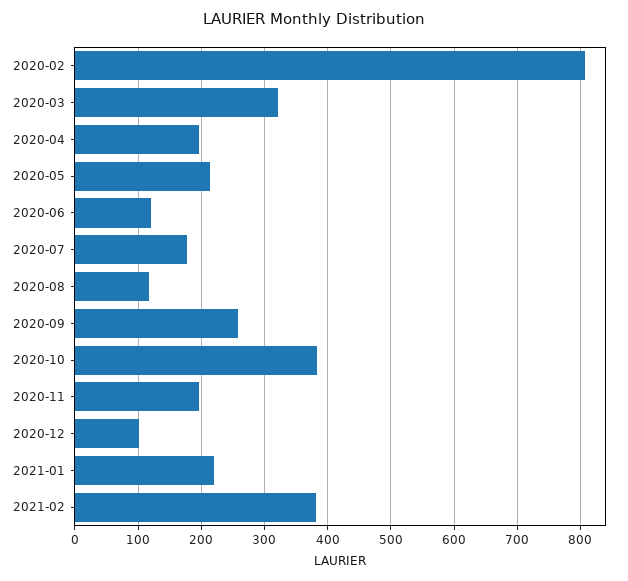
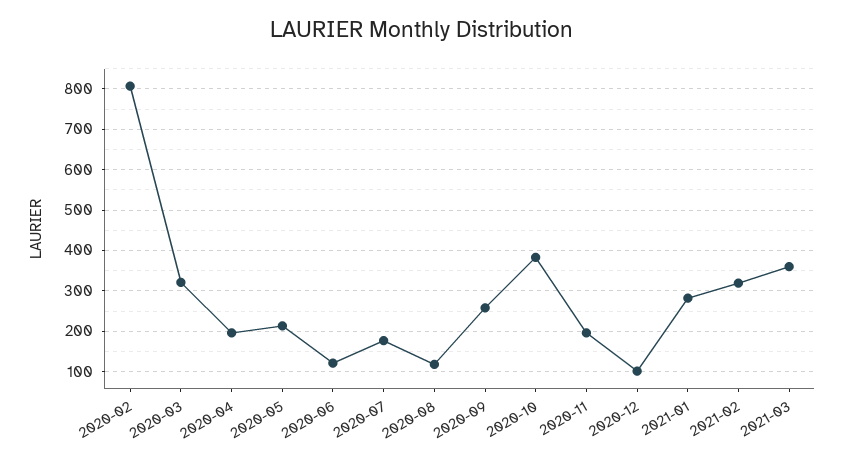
2021-01: 220 -> 280
2021-02: 380 -> 320
2021-03: none -> 360

